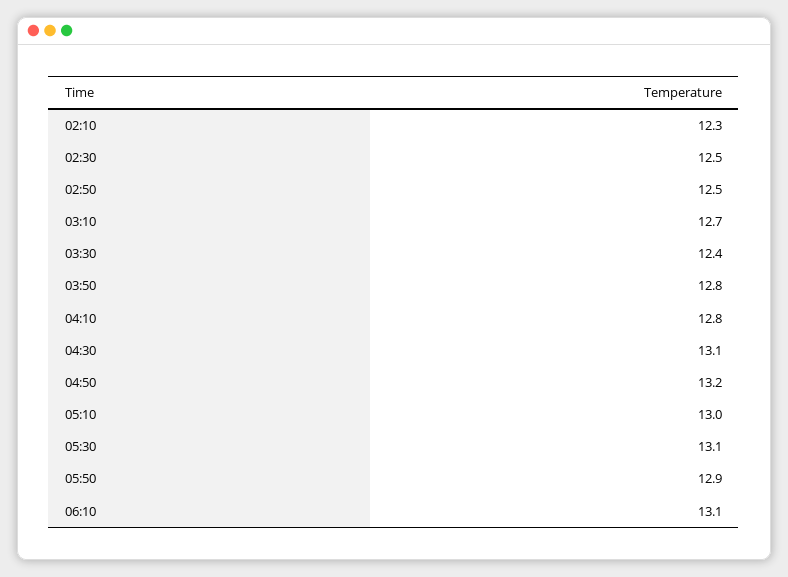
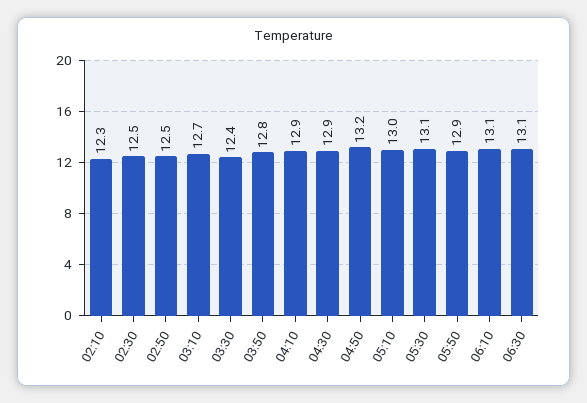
04:10: 12.8 -> 12.9
04:30: 13.1 -> 12.9
06:30: none -> 13.1

